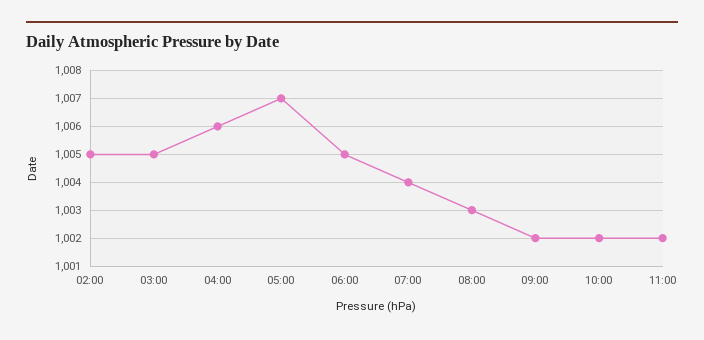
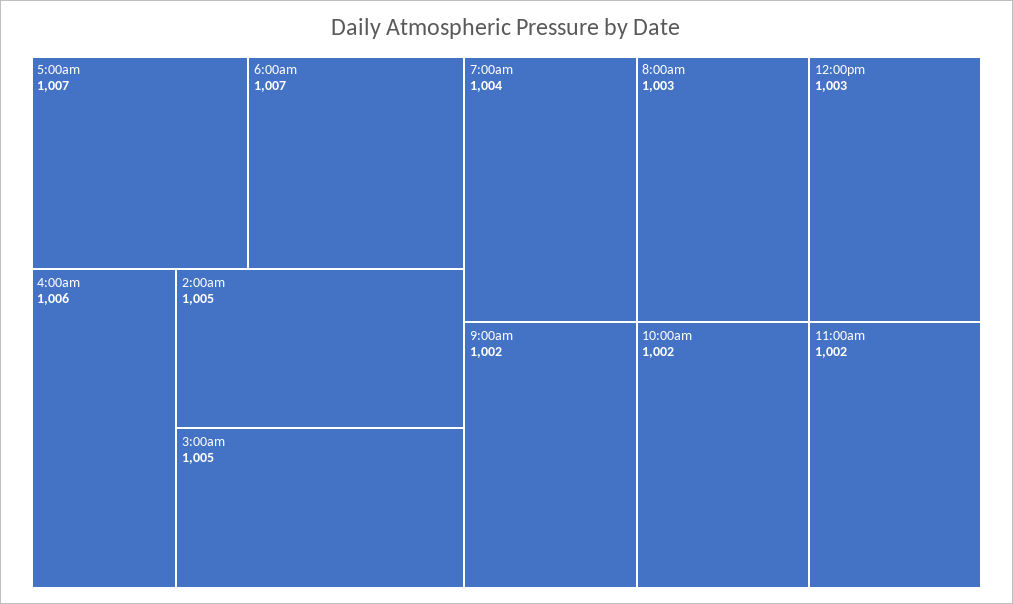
06:00: 1005 -> 1007
12:00pm: none -> 1003

